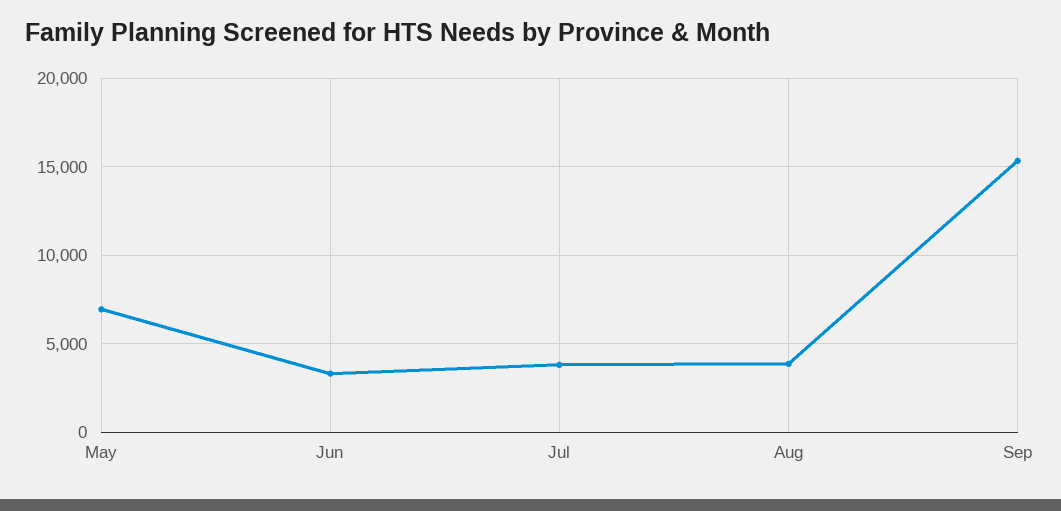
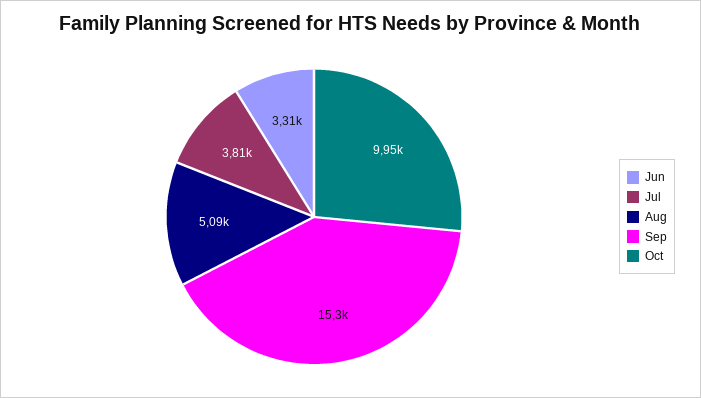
May: 7000 -> none
Aug: 4000 -> 5090
Oct: none -> 9950

